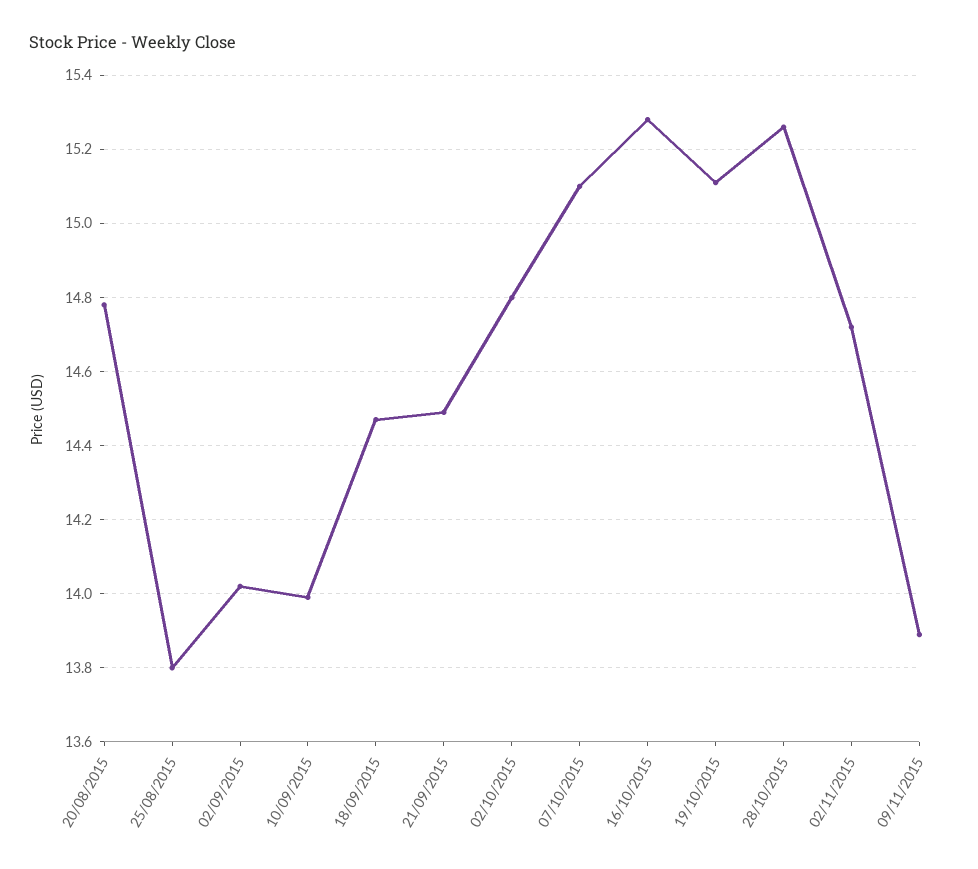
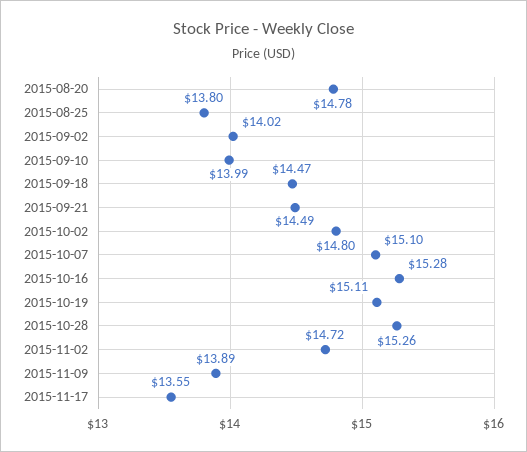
2015-11-17: none -> 13.55

